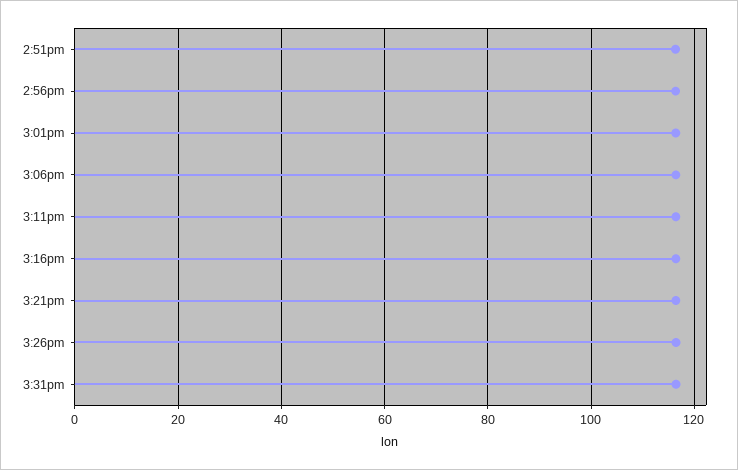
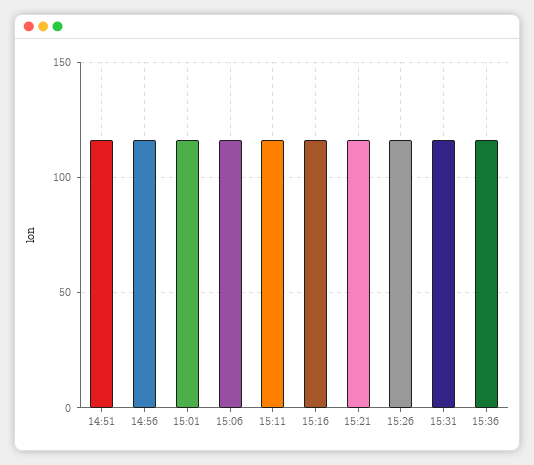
15:36: none -> 115

